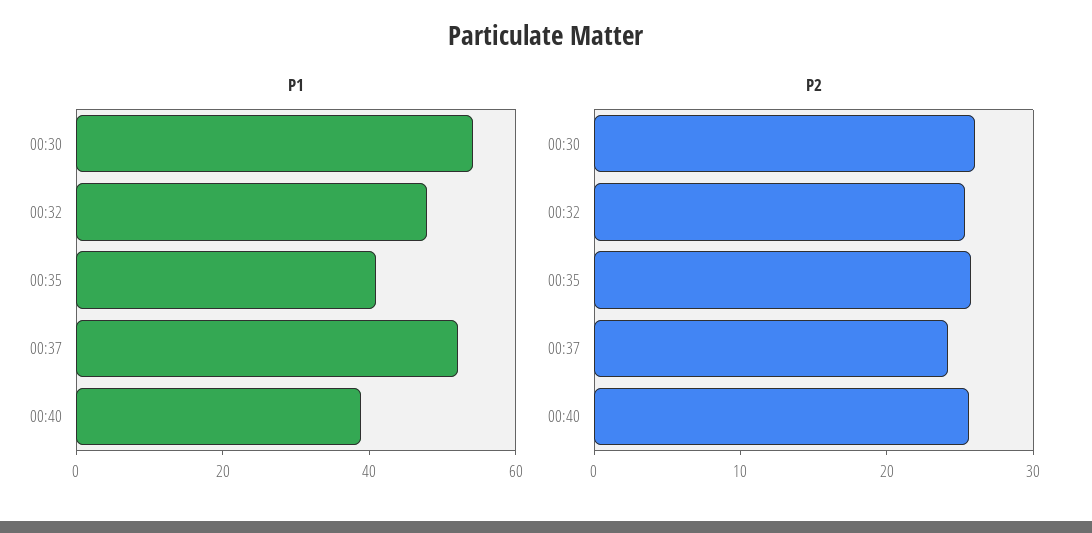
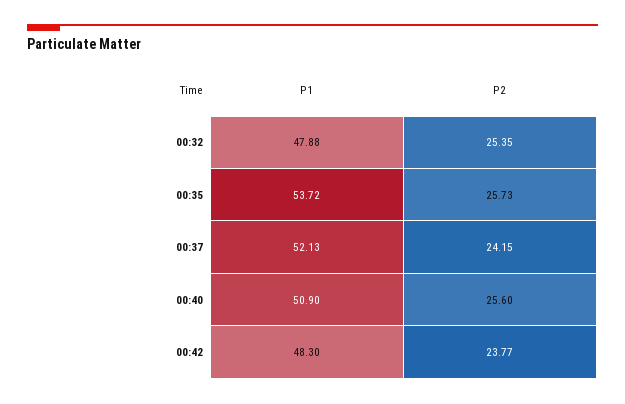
P1, 00:30: 55 -> none
P1, 00:35: 40 -> 53.72
P1, 00:40: 40 -> 50.9
P2, 00:30: 26 -> none
P1, 00:42: none -> 48.3
P2, 00:42: none -> 23.77

